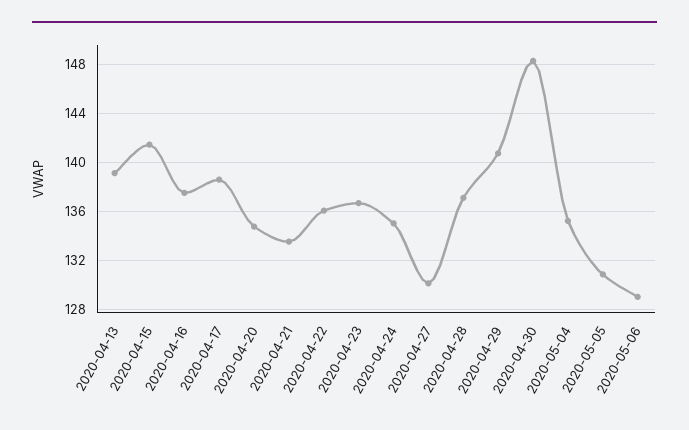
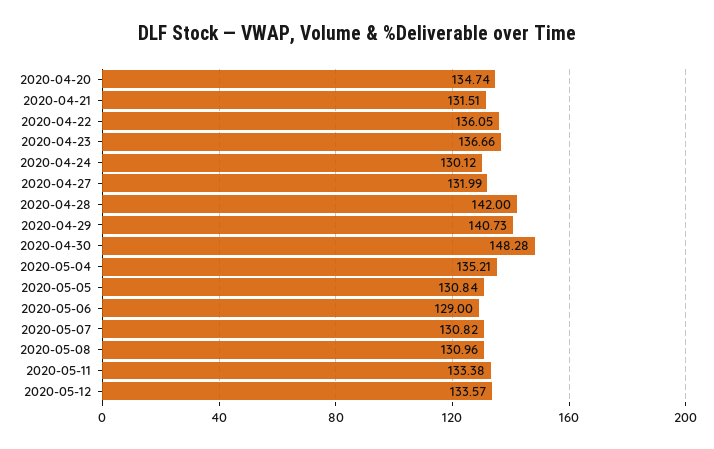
2020-04-13: 139 -> none
2020-04-15: 141.5 -> none
2020-04-16: 137.5 -> none
2020-04-17: 138.5 -> none
2020-04-21: 133.5 -> 131.51
2020-04-24: 135 -> 130.12
2020-04-27: 130 -> 131.99
2020-04-28: 137 -> 142
2020-05-07: none -> 130.82
2020-05-08: none -> 130.96
2020-05-11: none -> 133.38
2020-05-12: none -> 133.57

